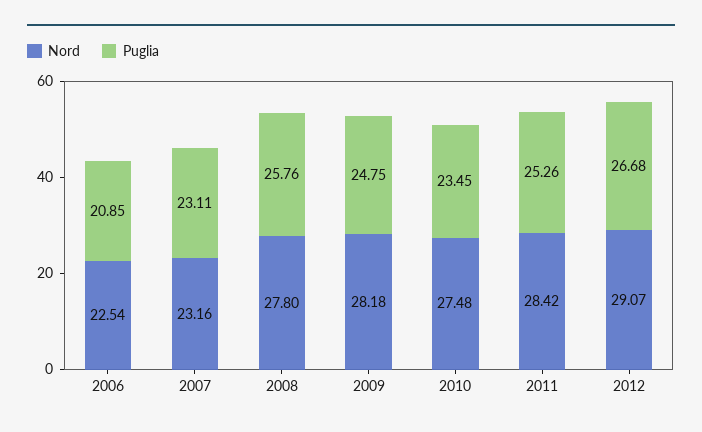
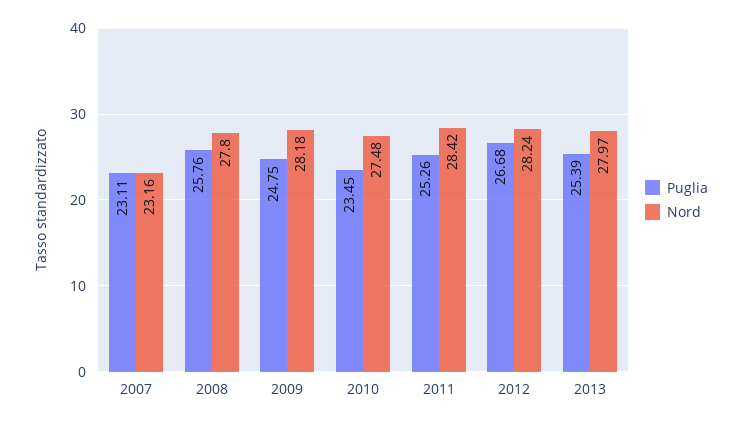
Nord, 2006: 22.54 -> none
Puglia, 2006: 20.85 -> none
Nord, 2012: 29.07 -> 28.24
Puglia, 2013: none -> 25.39
Nord, 2013: none -> 27.97

